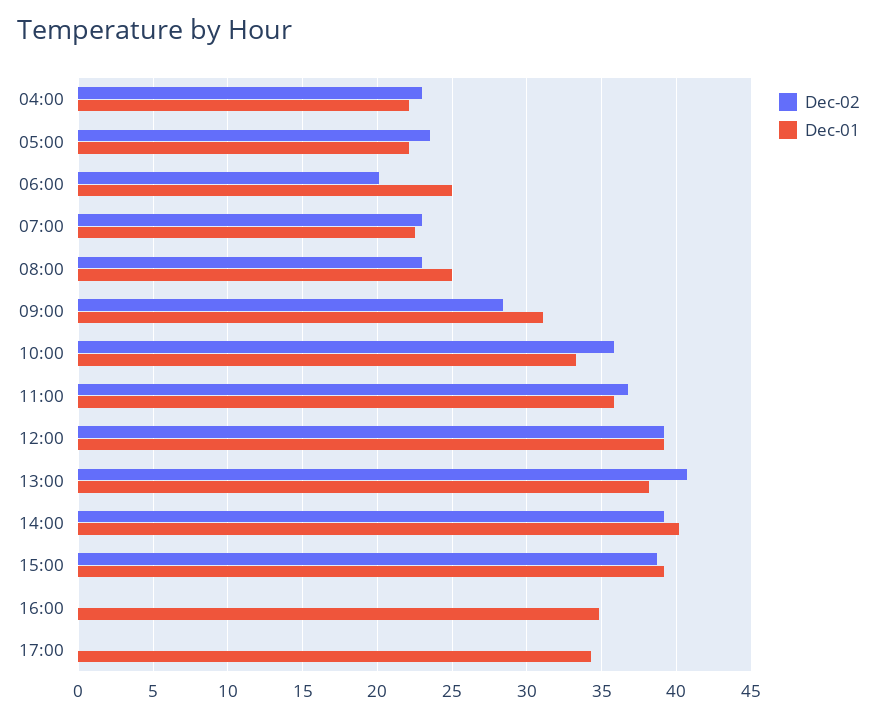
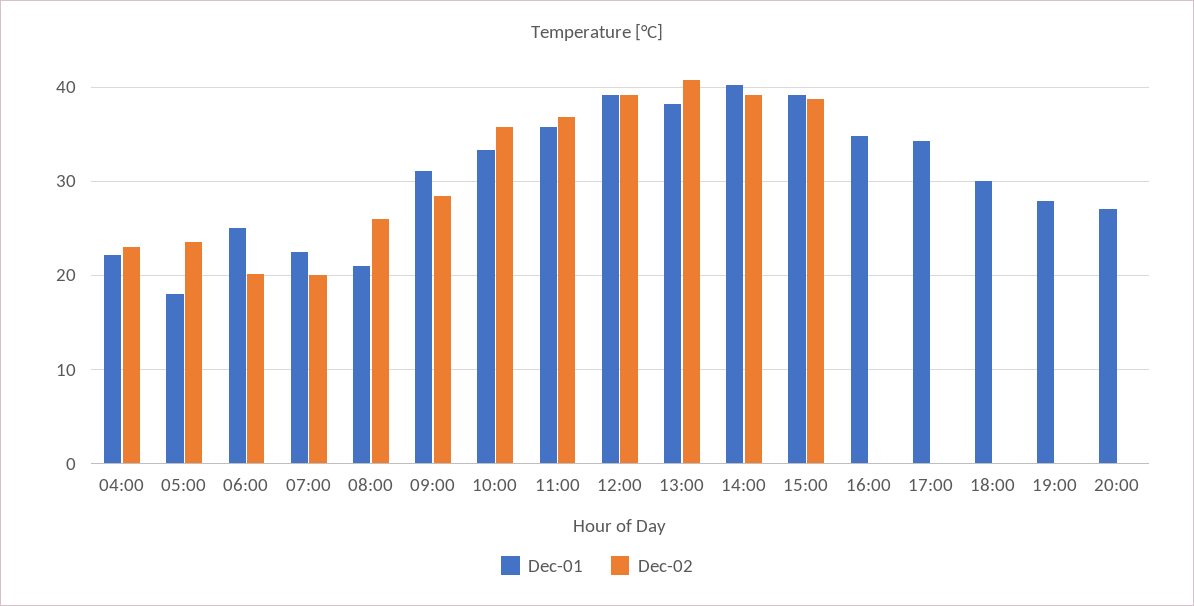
Dec-01, 05:00: 22 -> 18
Dec-02, 07:00: 23 -> 20
Dec-02, 08:00: 23 -> 26
Dec-01, 08:00: 25 -> 21
Dec-01, 18:00: none -> 30
Dec-02, 18:00: none -> 0
Dec-01, 19:00: none -> 28
Dec-02, 19:00: none -> 0
Dec-01, 20:00: none -> 27
Dec-02, 20:00: none -> 0

